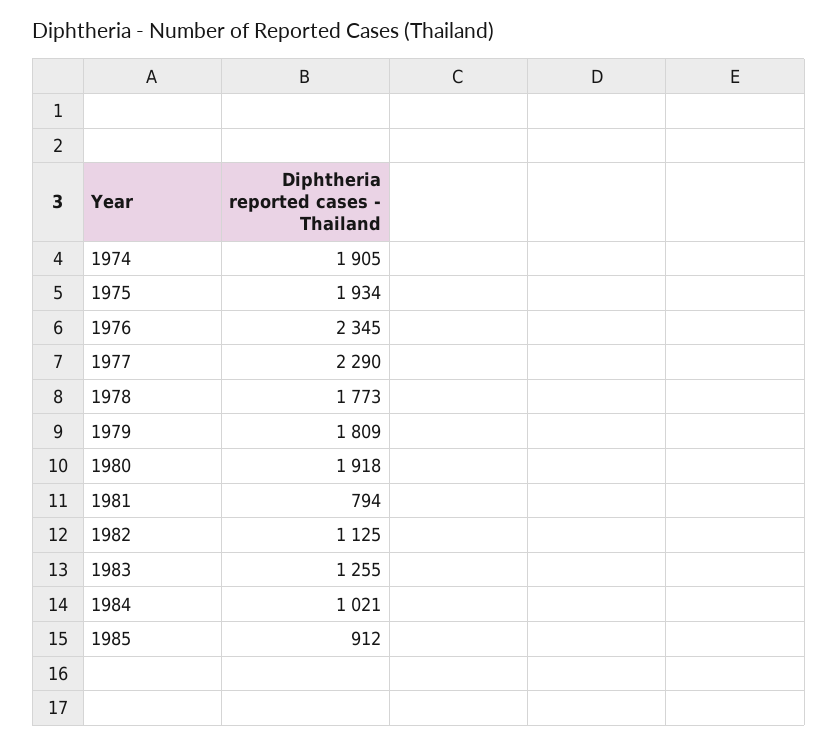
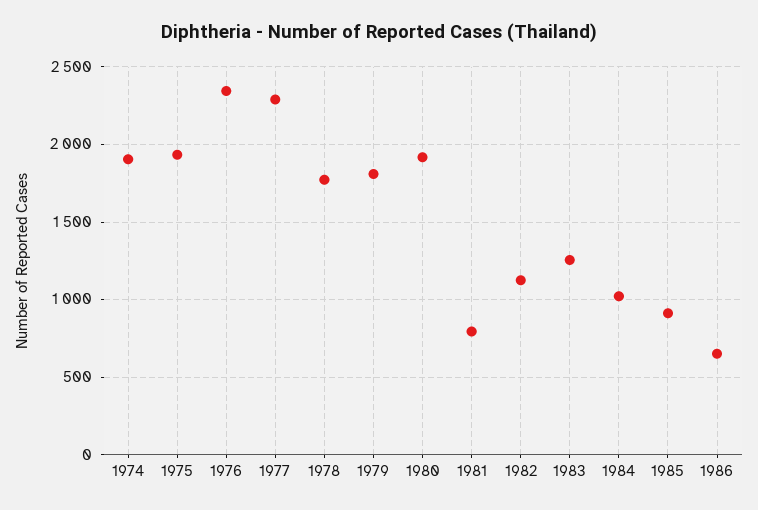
1986: none -> 650

